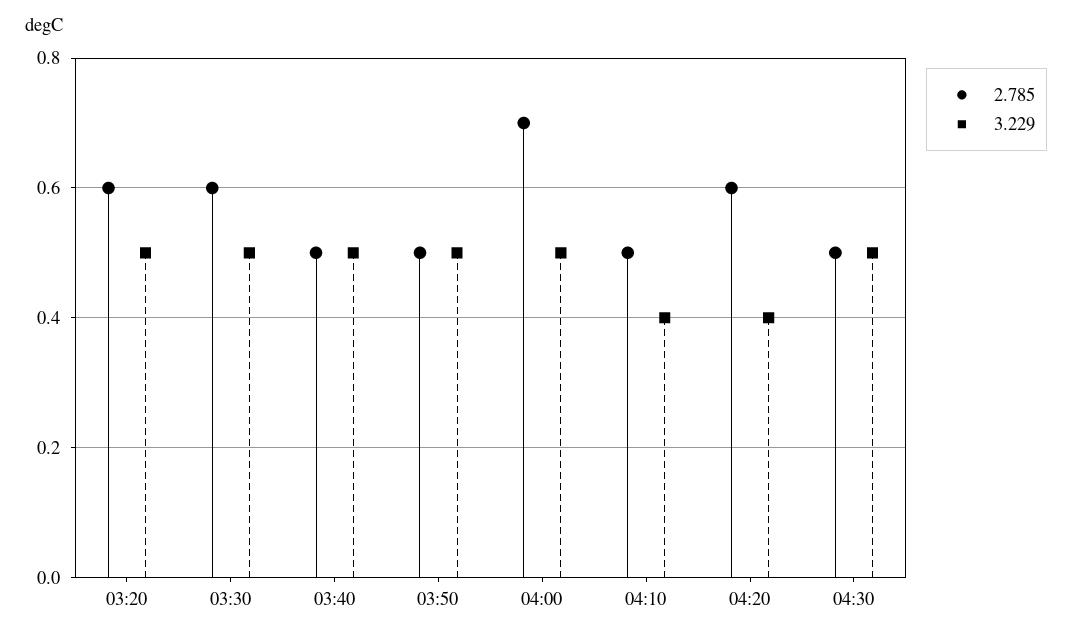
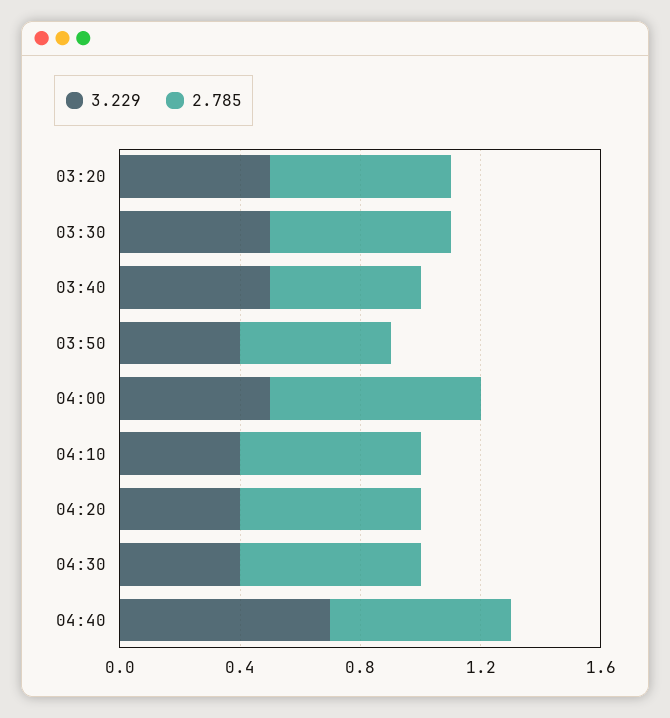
3.229, 03:50: 0.5 -> 0.4
2.785, 04:10: 0.5 -> 0.6
2.785, 04:30: 0.5 -> 0.6
3.229, 04:30: 0.5 -> 0.4
3.229, 04:40: none -> 0.7
2.785, 04:40: none -> 0.6

